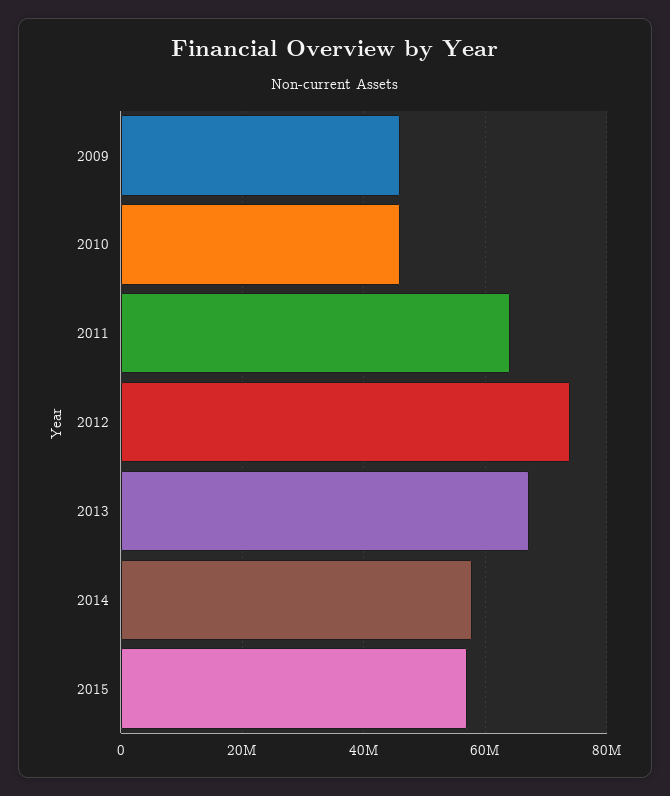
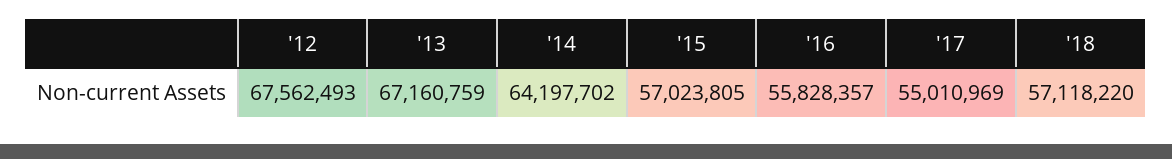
2009: 46000000 -> none
2010: 46000000 -> none
2011: 64000000 -> none
2012: 74000000 -> 67562493
2014: 58000000 -> 64197702
'16: none -> 55828357
'17: none -> 55010969
'18: none -> 57118220

